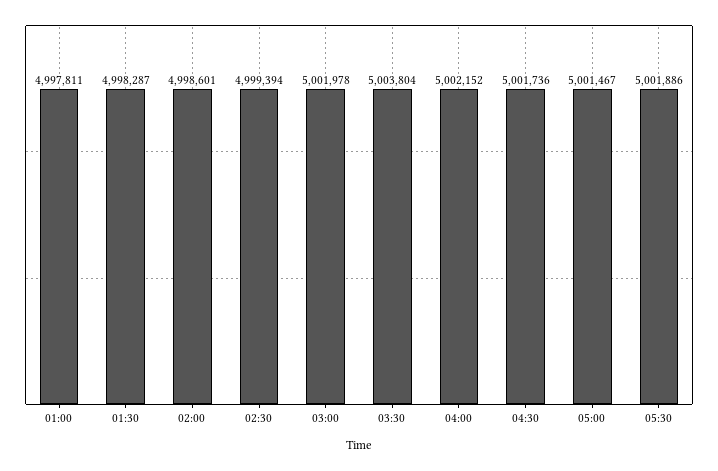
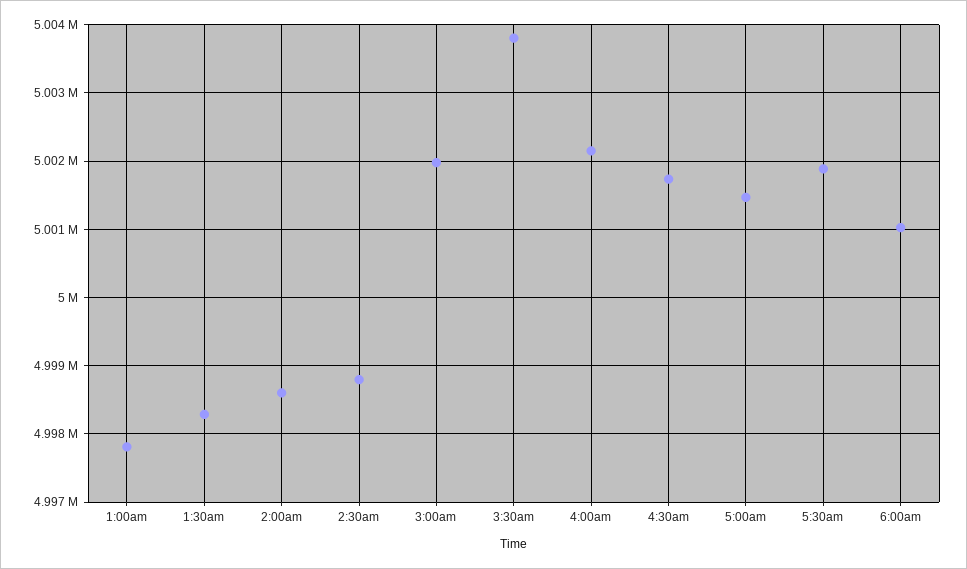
02:30: 4999394 -> 4998800
6:00am: none -> 5001000

